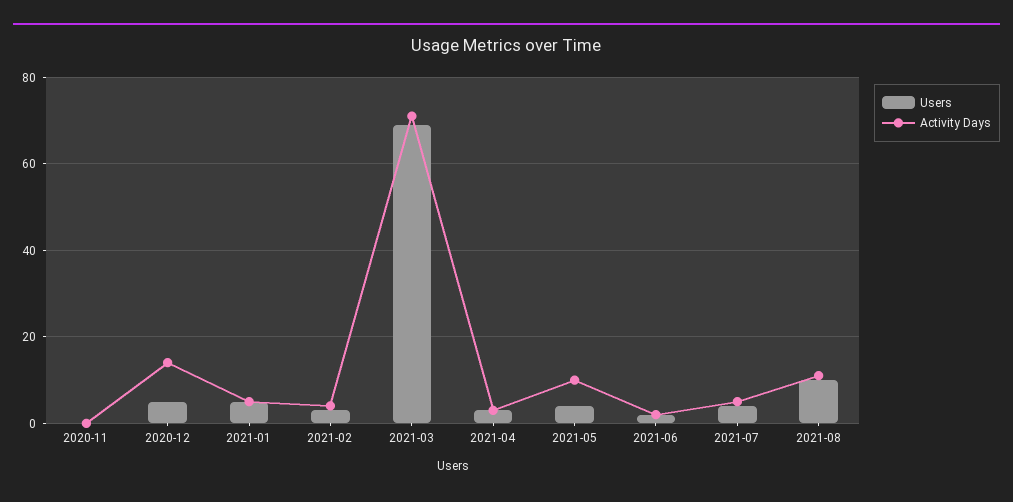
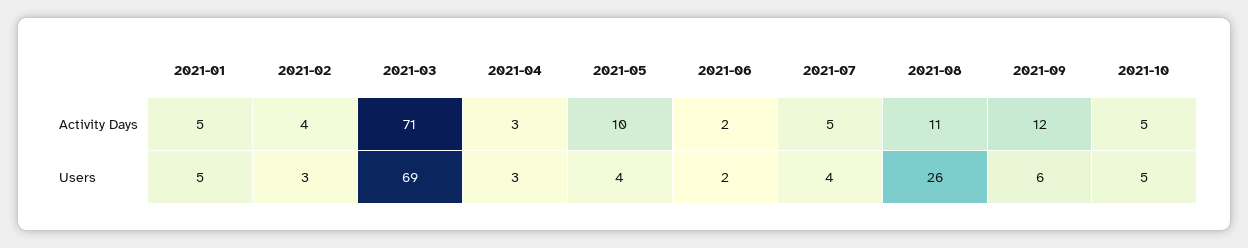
Users, 2020-11: 0 -> none
Activity Days, 2020-11: 0 -> none
Users, 2020-12: 5 -> none
Activity Days, 2020-12: 15 -> none
Users, 2021-08: 10 -> 26
Activity Days, 2021-09: none -> 12
Activity Days, 2021-10: none -> 5
Users, 2021-09: none -> 6
Users, 2021-10: none -> 5

